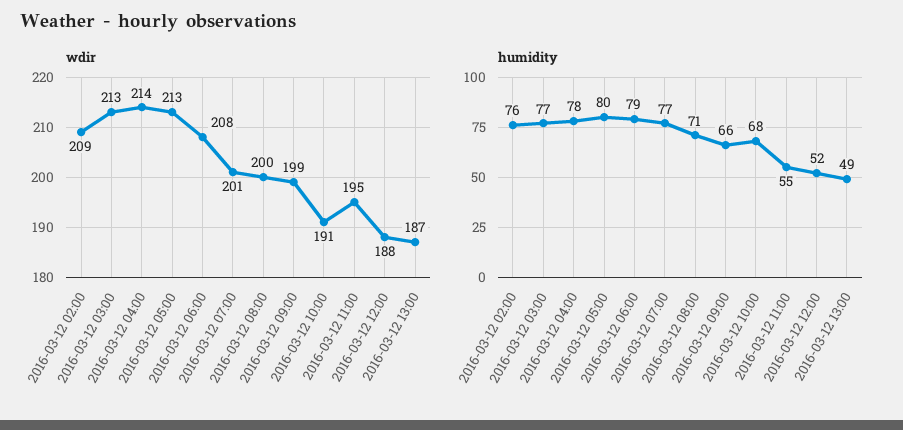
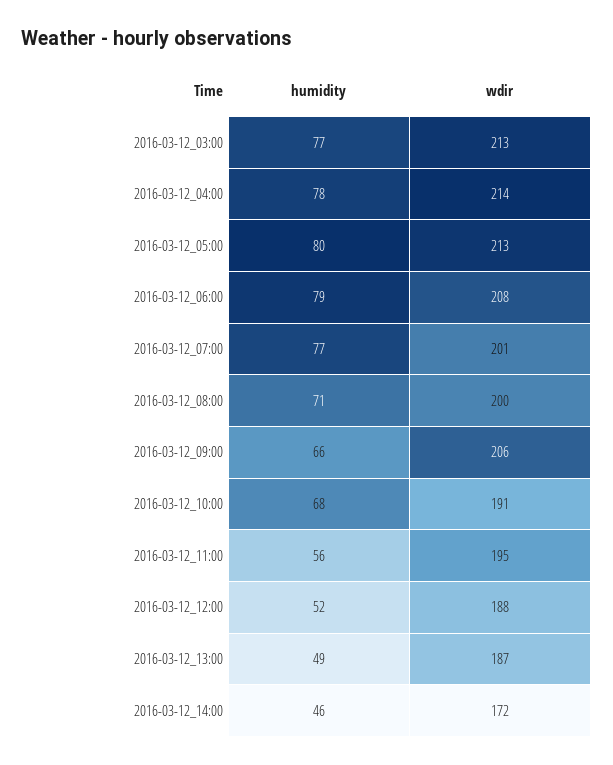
wdir, 2016-03-12 02:00: 209 -> none
wdir, 2016-03-12 09:00: 199 -> 206
humidity, 2016-03-12 02:00: 76 -> none
humidity, 2016-03-12 11:00: 55 -> 56
humidity, 2016-03-12_14:00: none -> 46
wdir, 2016-03-12_14:00: none -> 172

